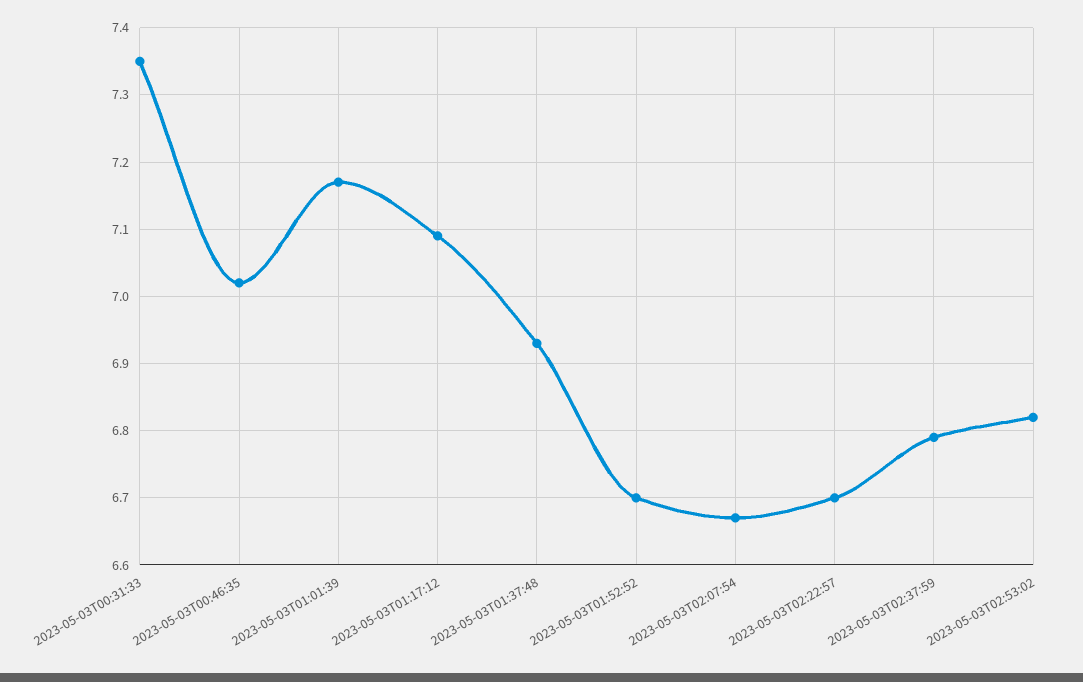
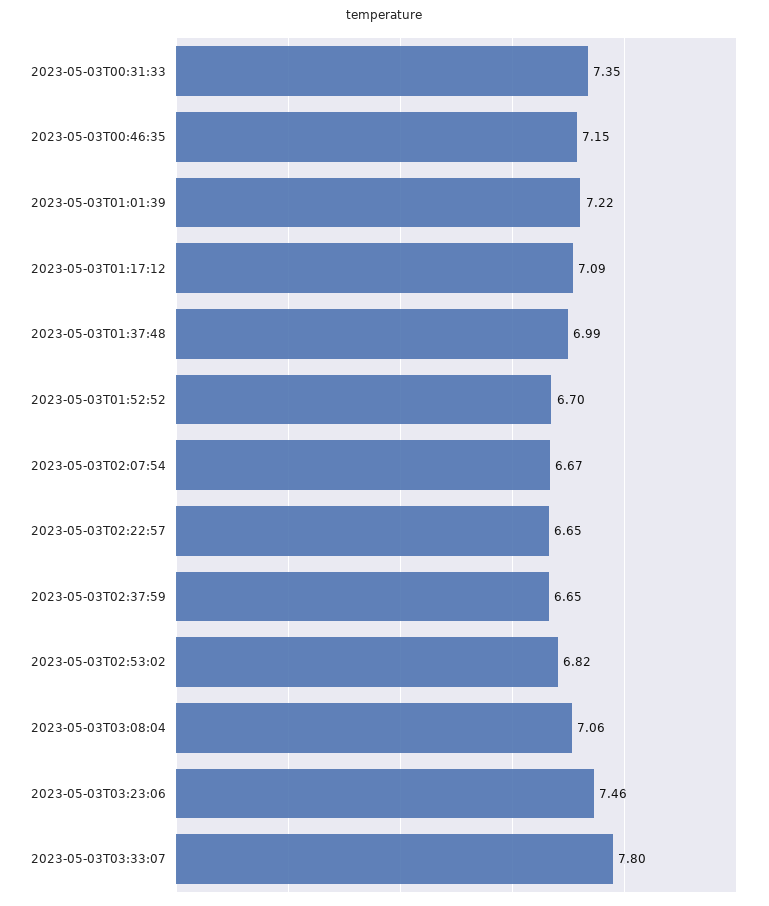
2023-05-03T00:46:35: 7.02 -> 7.15
2023-05-03T01:01:39: 7.17 -> 7.22
2023-05-03T01:37:48: 6.93 -> 6.99
2023-05-03T02:22:57: 6.7 -> 6.65
2023-05-03T02:37:59: 6.79 -> 6.65
2023-05-03T03:08:04: none -> 7.06
2023-05-03T03:23:06: none -> 7.46
2023-05-03T03:33:07: none -> 7.8

